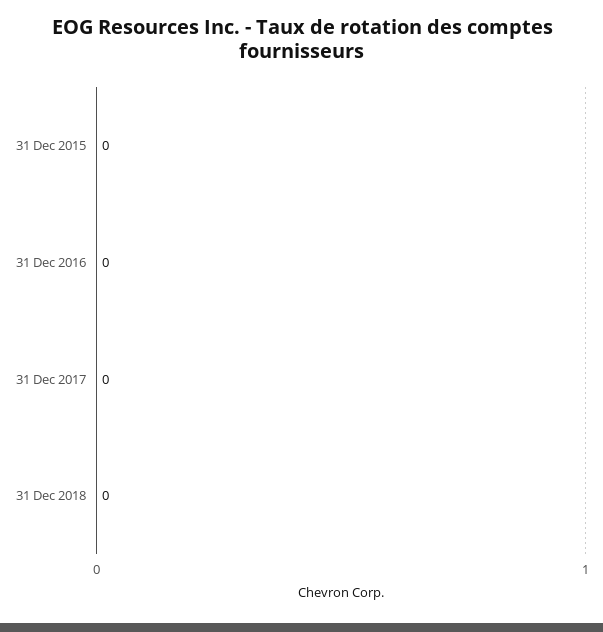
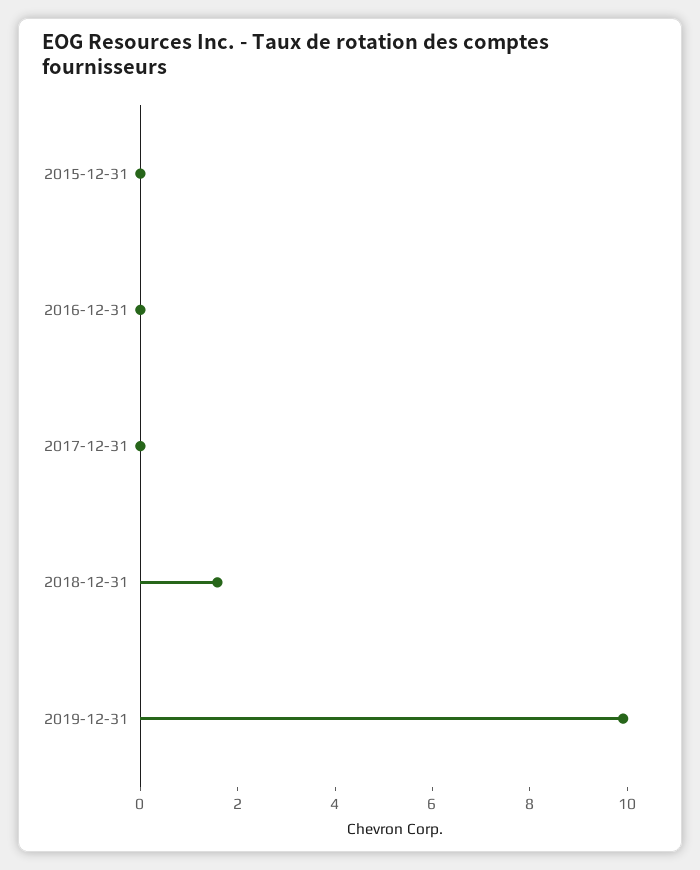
31 Dec 2018: 0 -> 1.5
2019-12-31: none -> 10

